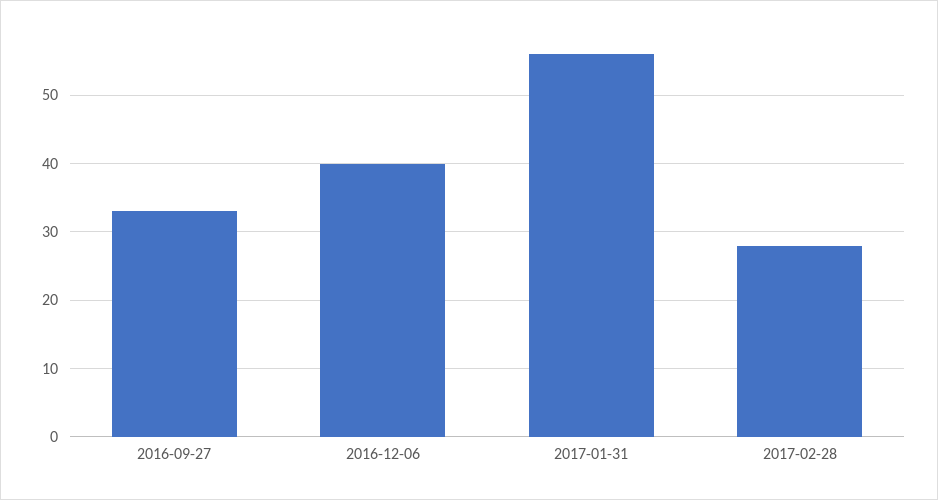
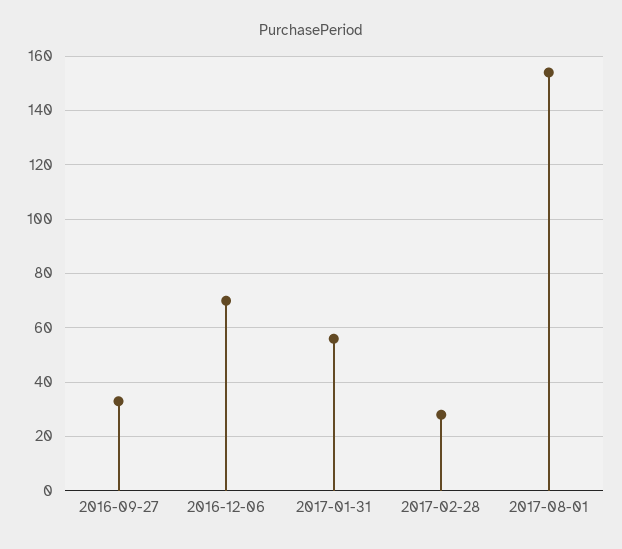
2016-12-06: 40 -> 70
2017-08-01: none -> 155

